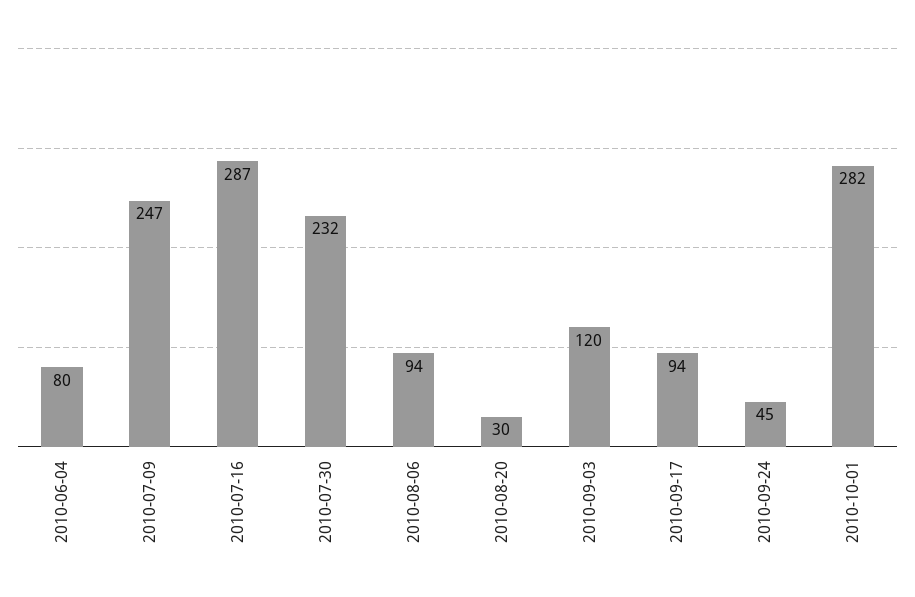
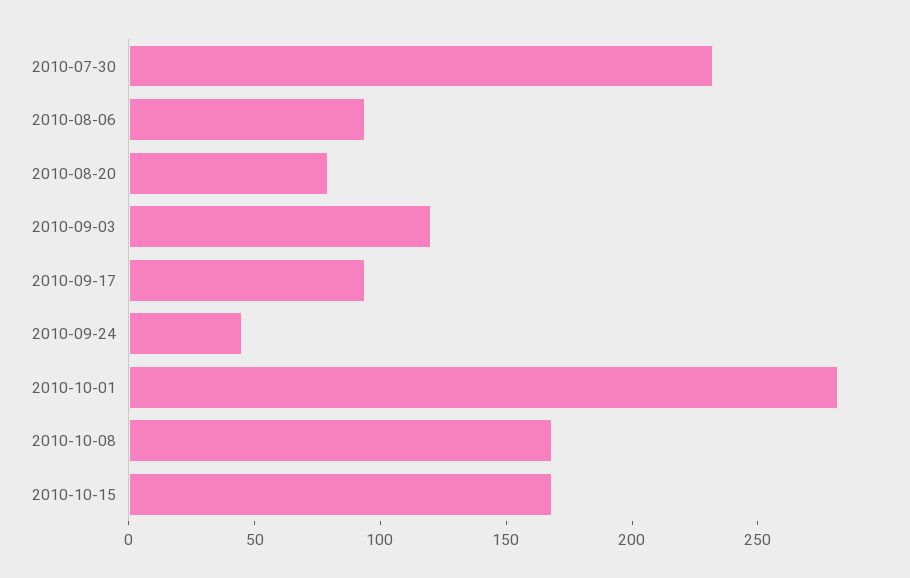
2010-06-04: 80 -> none
2010-07-09: 247 -> none
2010-07-16: 287 -> none
2010-08-20: 30 -> 80
2010-10-08: none -> 170
2010-10-15: none -> 170

